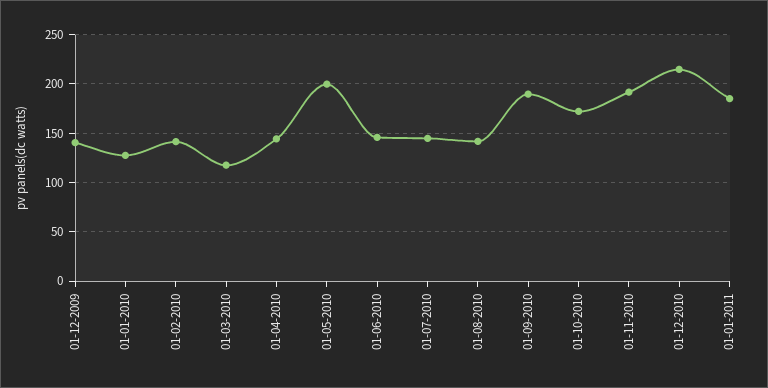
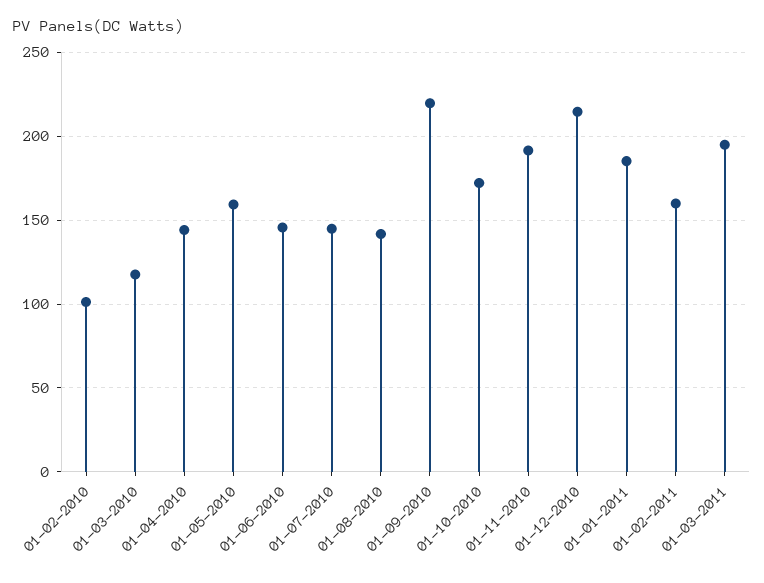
01-12-2009: 140 -> none
01-01-2010: 130 -> none
01-02-2010: 140 -> 100
01-05-2010: 200 -> 160
01-09-2010: 190 -> 220
01-02-2011: none -> 160
01-03-2011: none -> 195

